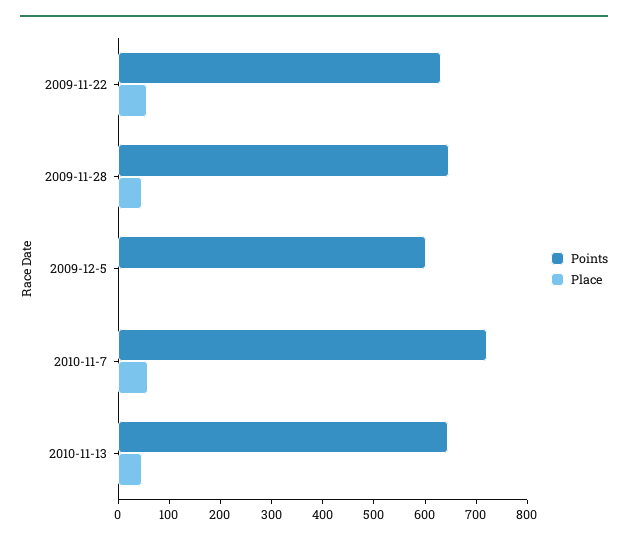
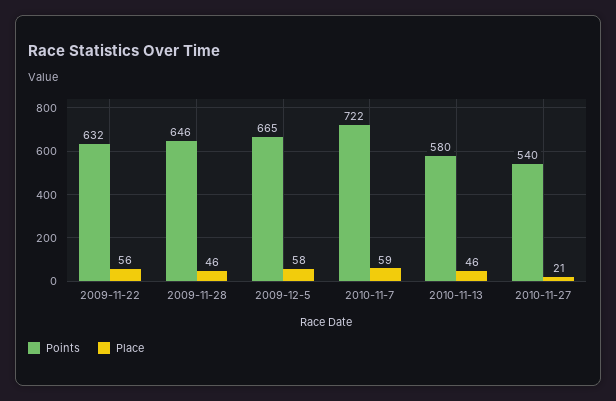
Points, 2009-12-5: 600 -> 665
Place, 2009-12-5: 0 -> 58
Points, 2010-11-13: 640 -> 580
Points, 2010-11-27: none -> 540
Place, 2010-11-27: none -> 21

